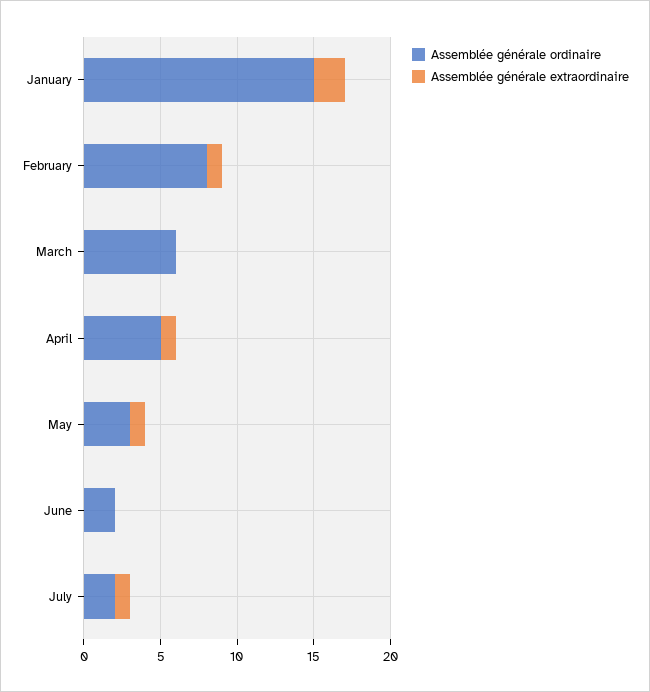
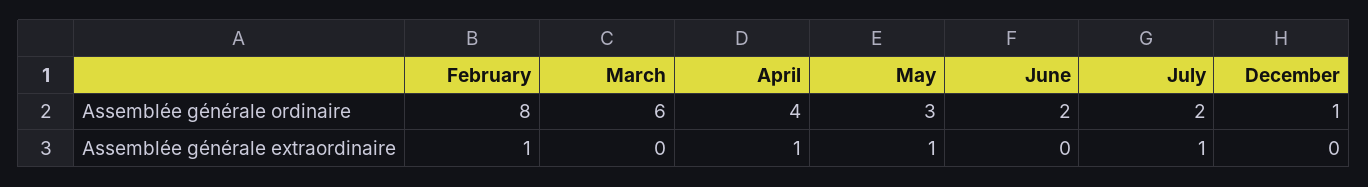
Assemblée générale ordinaire, January: 15 -> none
Assemblée générale extraordinaire, January: 2 -> none
Assemblée générale ordinaire, April: 5 -> 4
Assemblée générale ordinaire, December: none -> 1
Assemblée générale extraordinaire, December: none -> 0

